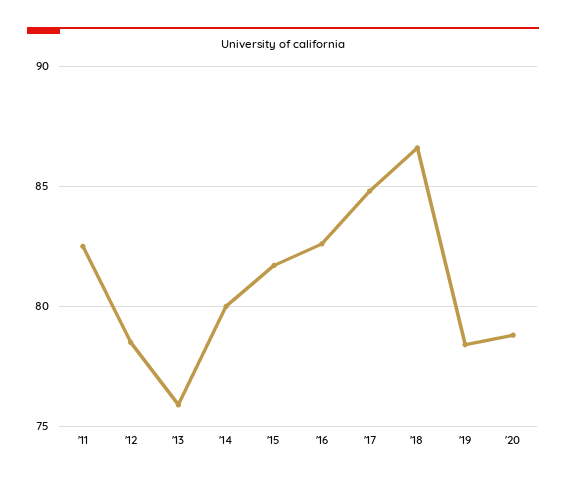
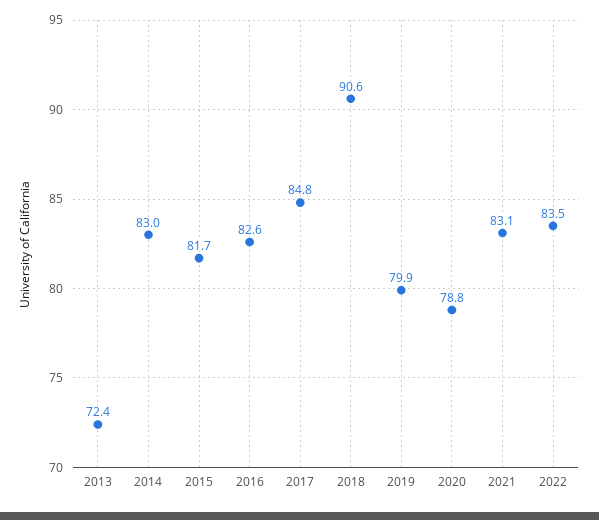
'11: 82.5 -> none
'12: 78.5 -> none
'13: 76 -> 72.4
'14: 80 -> 83
'18: 86.5 -> 90.6
'19: 78.5 -> 79.9
2021: none -> 83.1
2022: none -> 83.5

